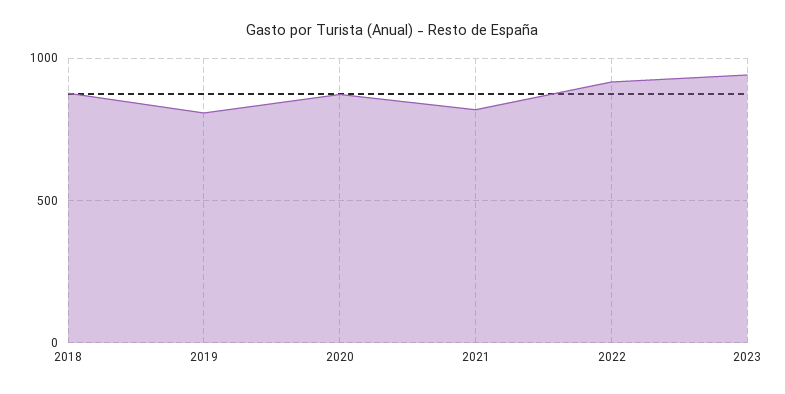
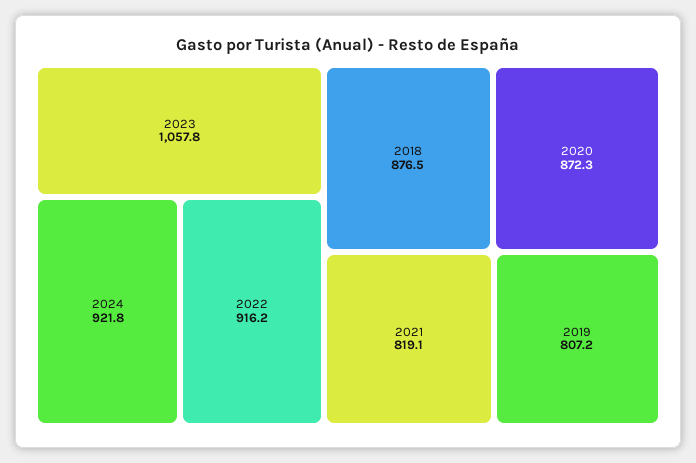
2023: 950 -> 1057.8
2024: none -> 921.8

